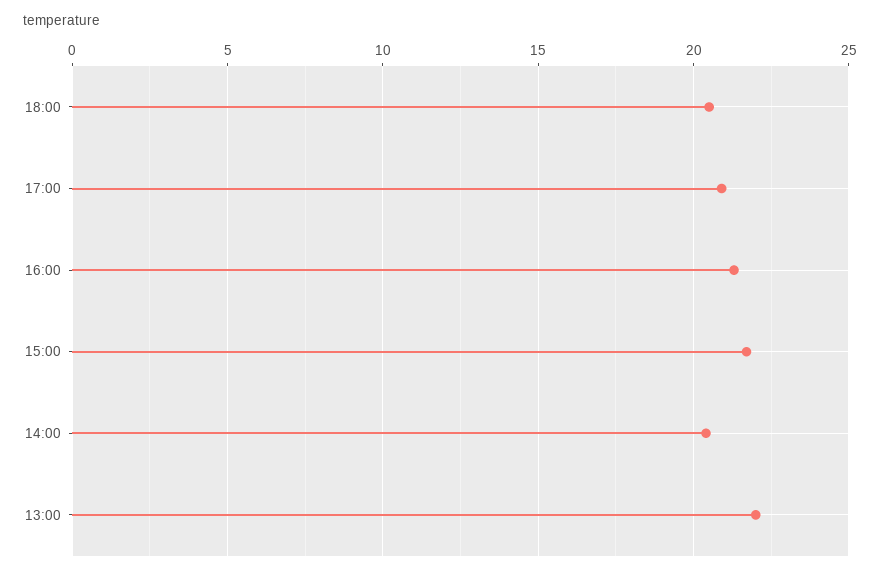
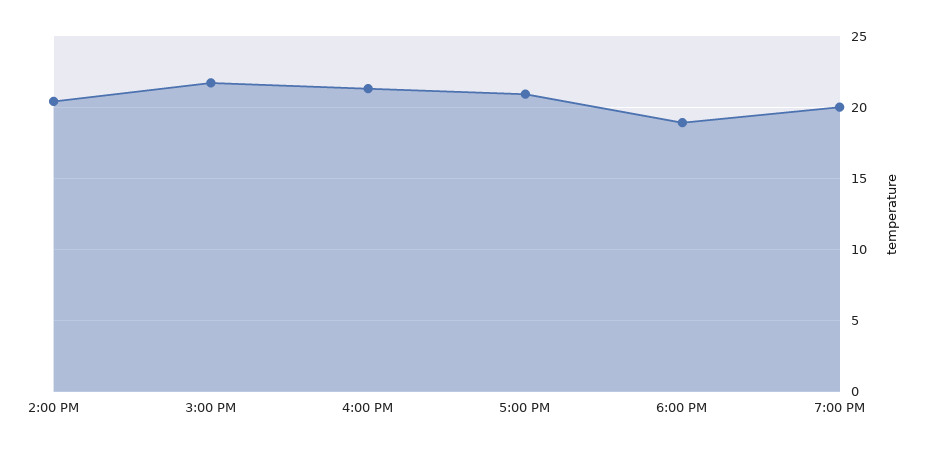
18:00: 20.5 -> 19
13:00: 22 -> none
7:00 PM: none -> 20

